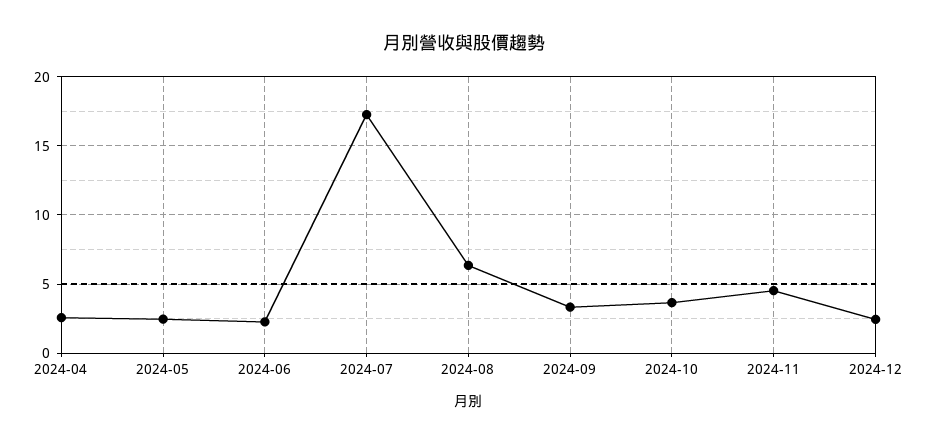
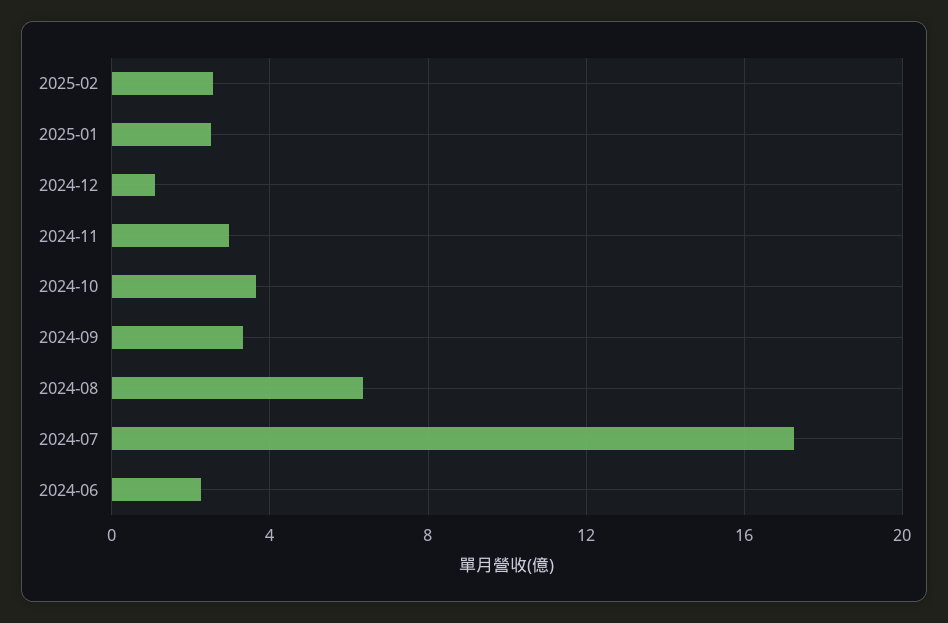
2024-04: 2.5 -> none
2024-05: 2.5 -> none
2024-11: 4.5 -> 3
2024-12: 2.5 -> 1
2025-02: none -> 2.5
2025-01: none -> 2.5

